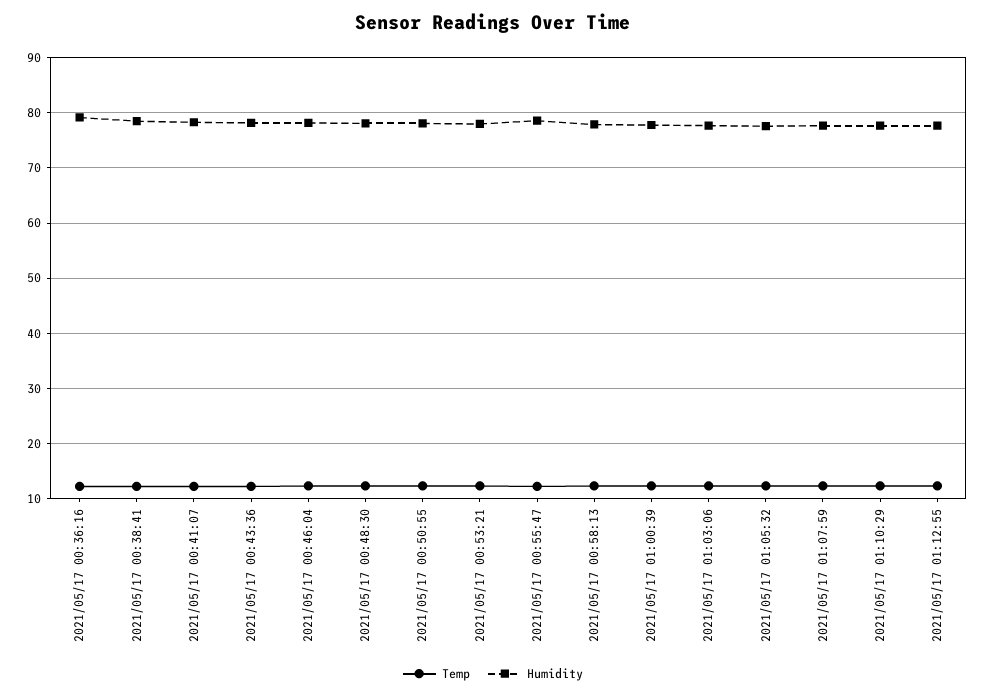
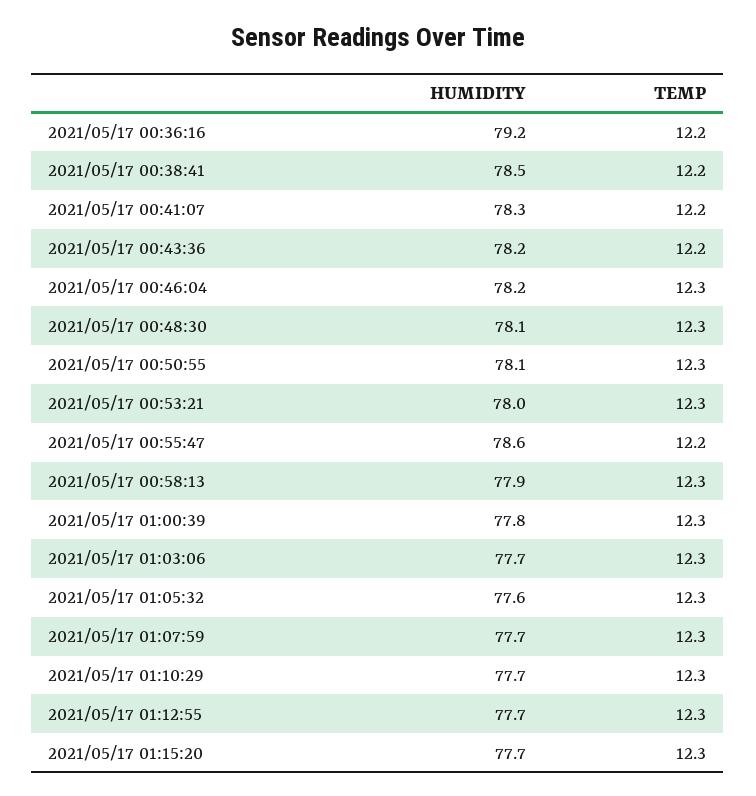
Humidity, 2021/05/17 01:15:20: none -> 77.7
Temp, 2021/05/17 01:15:20: none -> 12.3

